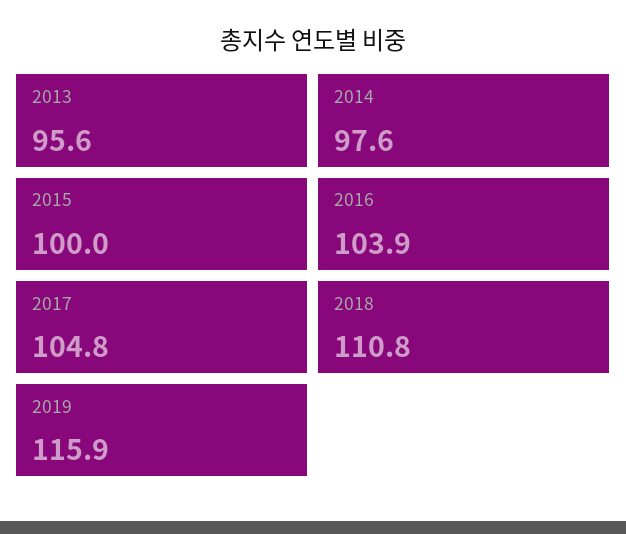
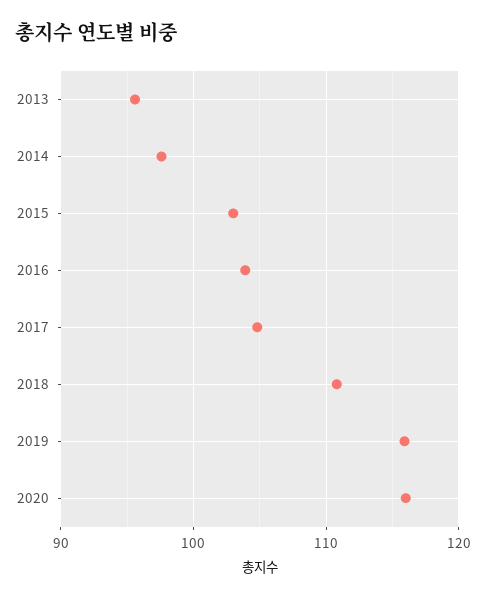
2015: 100 -> 103
2020: none -> 116

